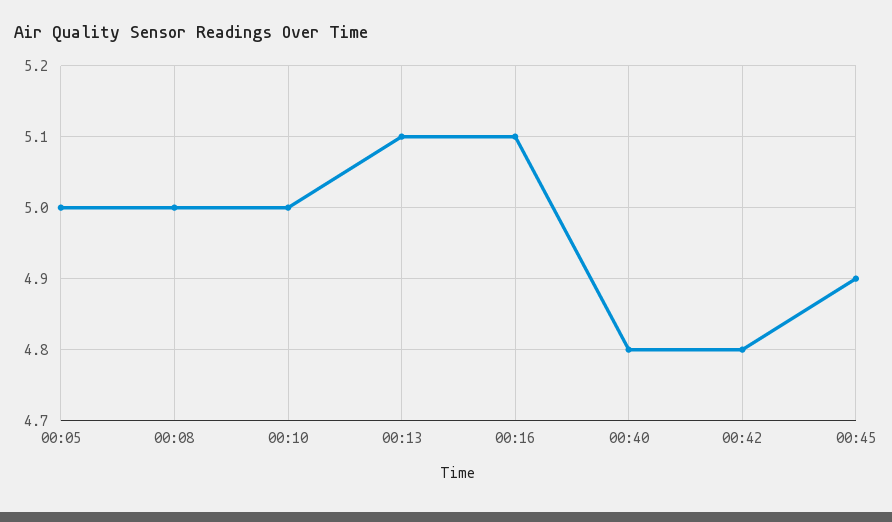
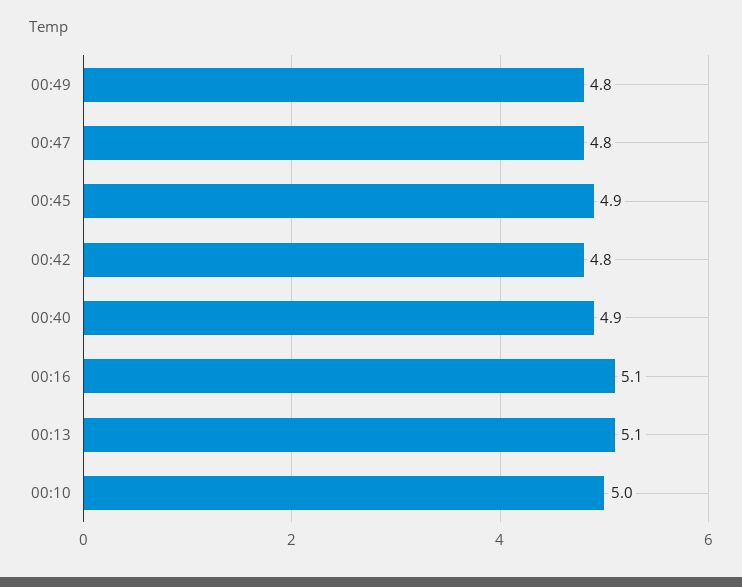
00:05: 5 -> none
00:08: 5 -> none
00:40: 4.8 -> 4.9
00:49: none -> 4.8
00:47: none -> 4.8

